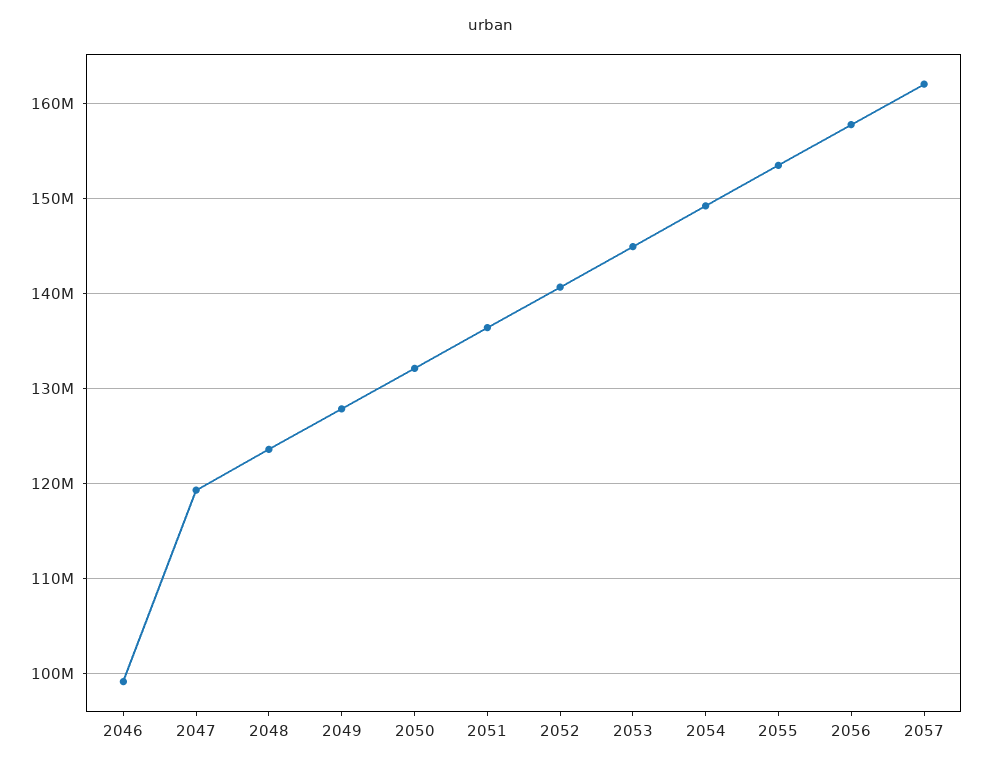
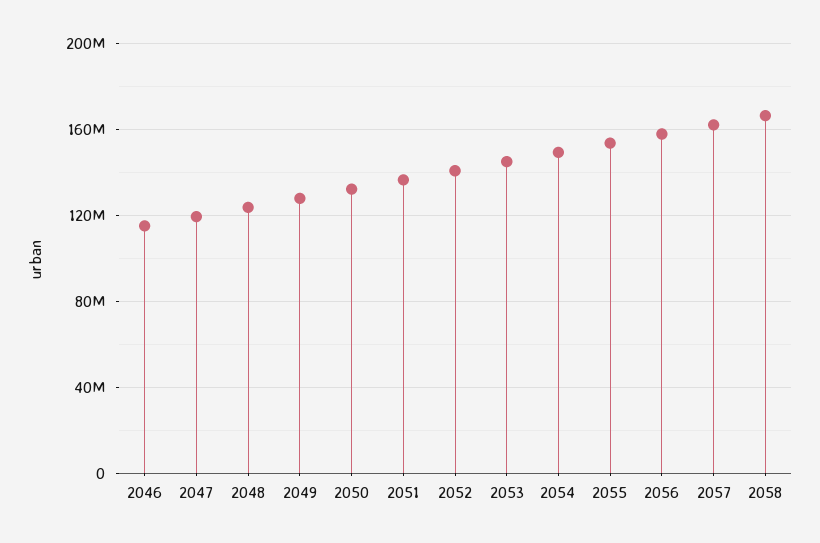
2046: 99000000 -> 115000000
2058: none -> 165000000

